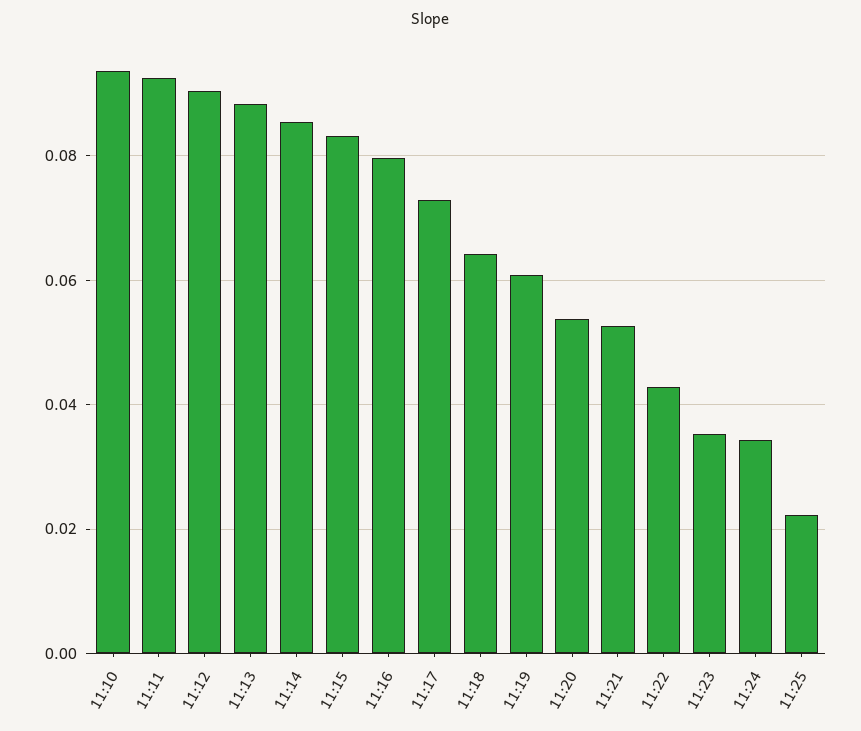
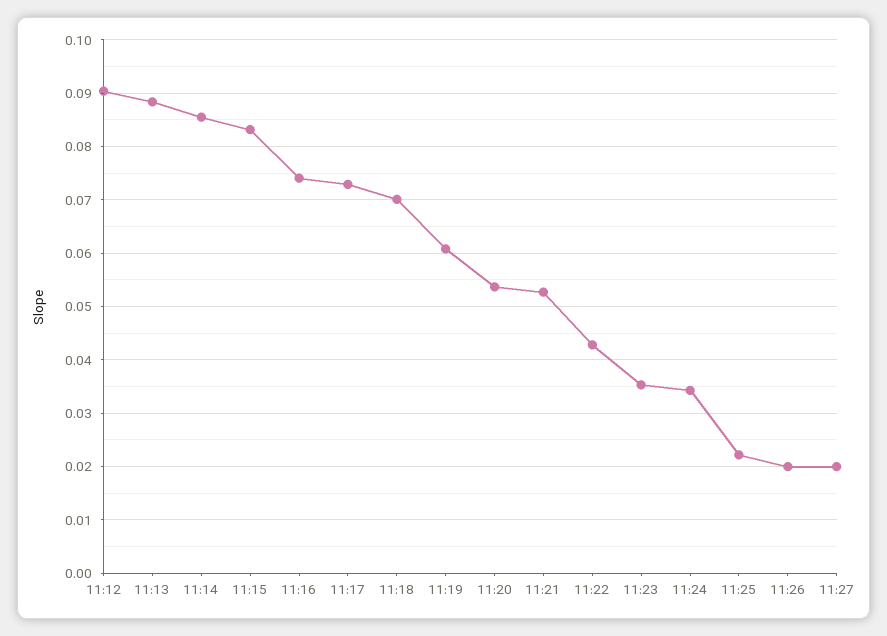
11:10: 0.094 -> none
11:11: 0.092 -> none
11:16: 0.08 -> 0.074
11:18: 0.064 -> 0.07
11:26: none -> 0.02
11:27: none -> 0.02

